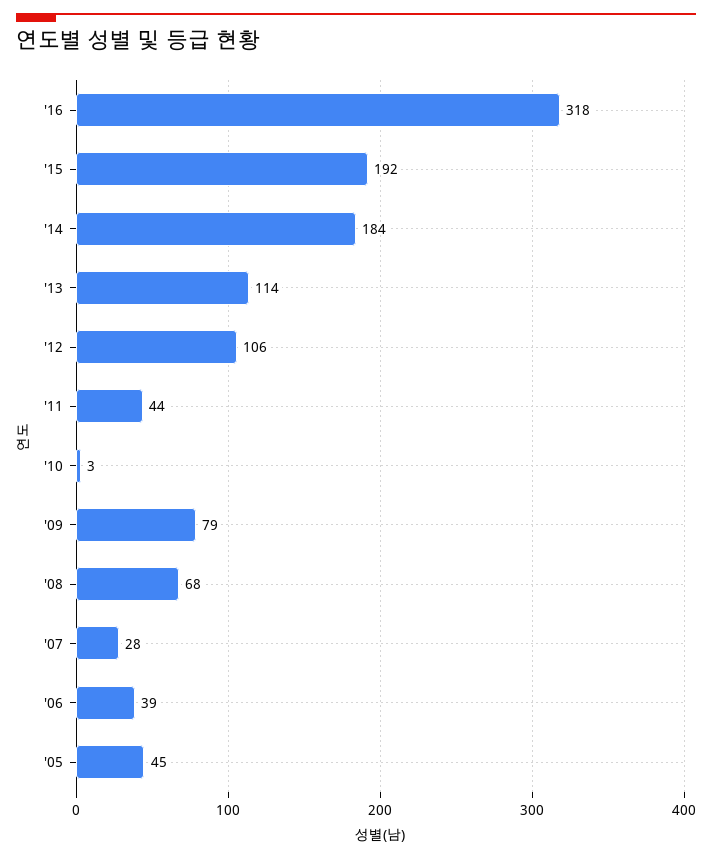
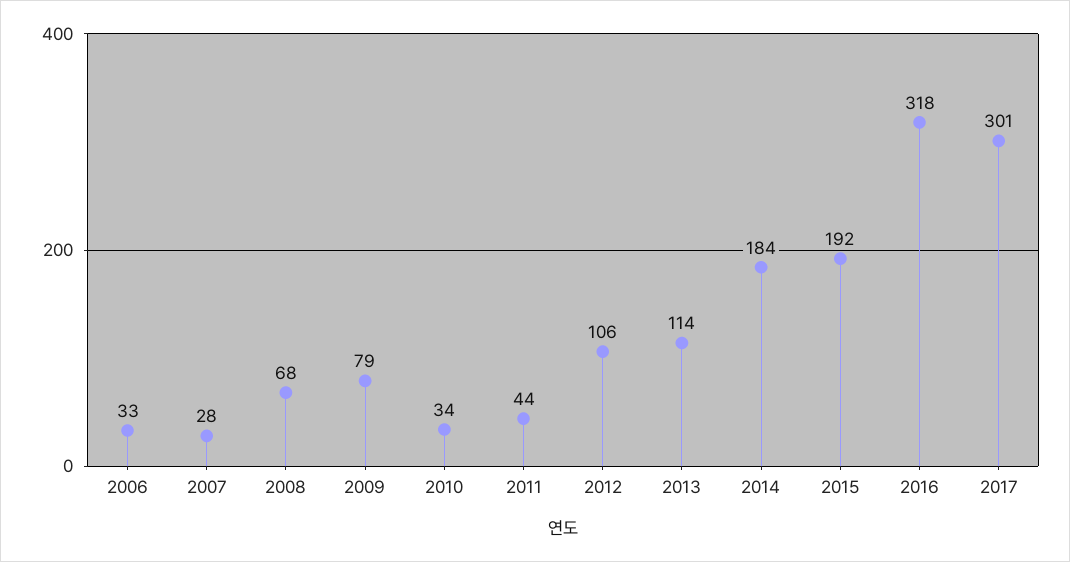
'10: 3 -> 34
'06: 39 -> 33
'05: 45 -> none
2017: none -> 301

